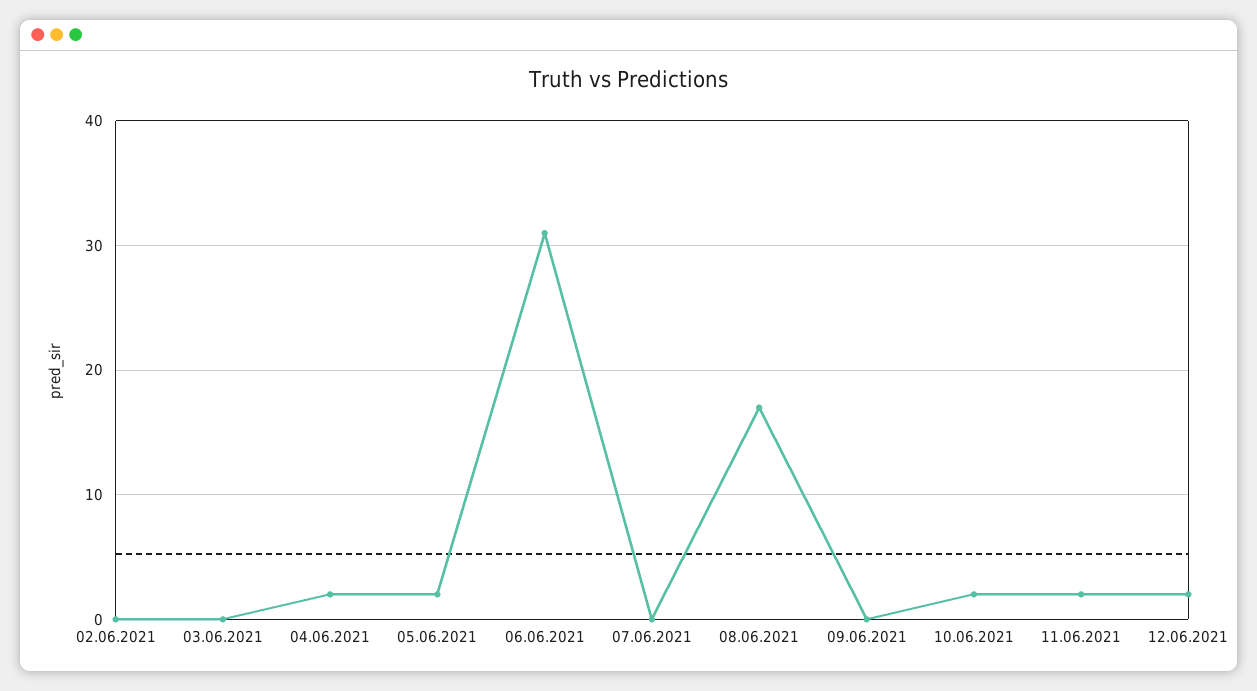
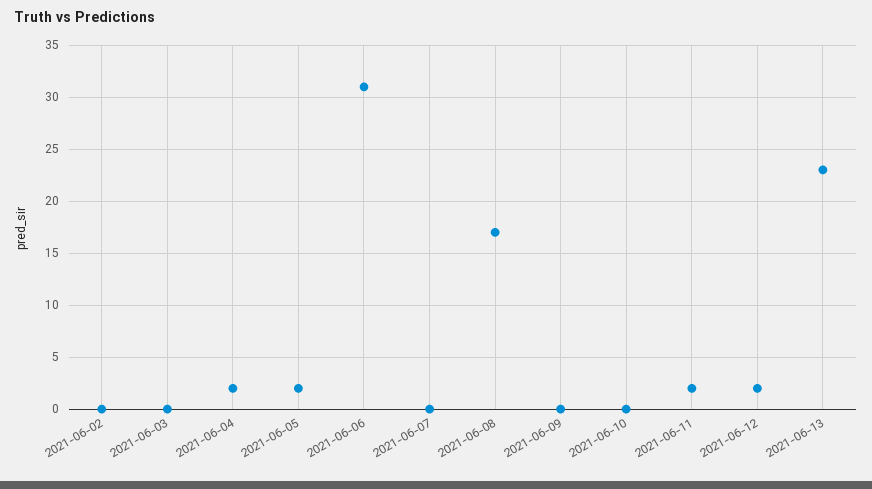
10.06.2021: 2 -> 0
2021-06-13: none -> 23

